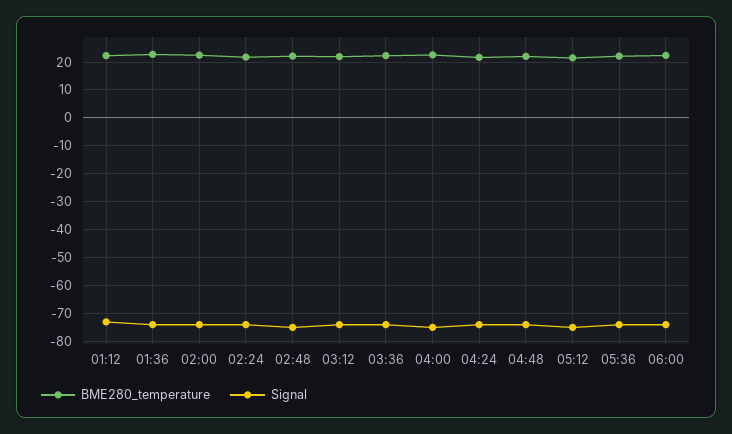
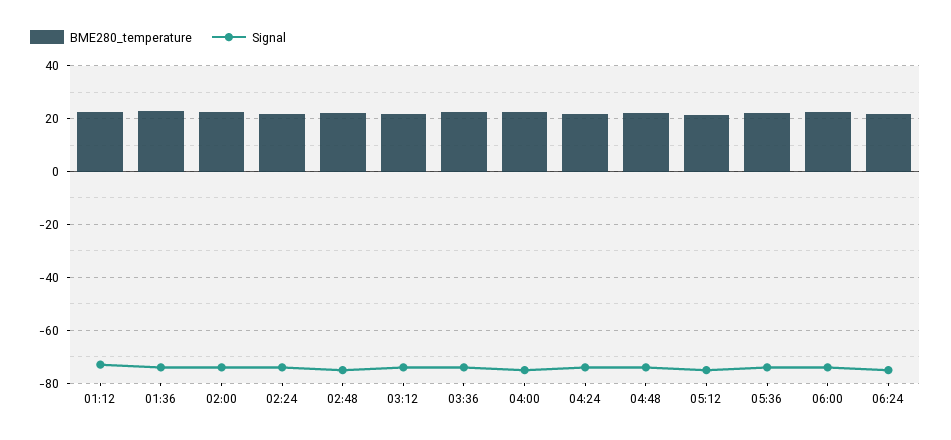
BME280_temperature, 06:24: none -> 22.5
Signal, 06:24: none -> -75

